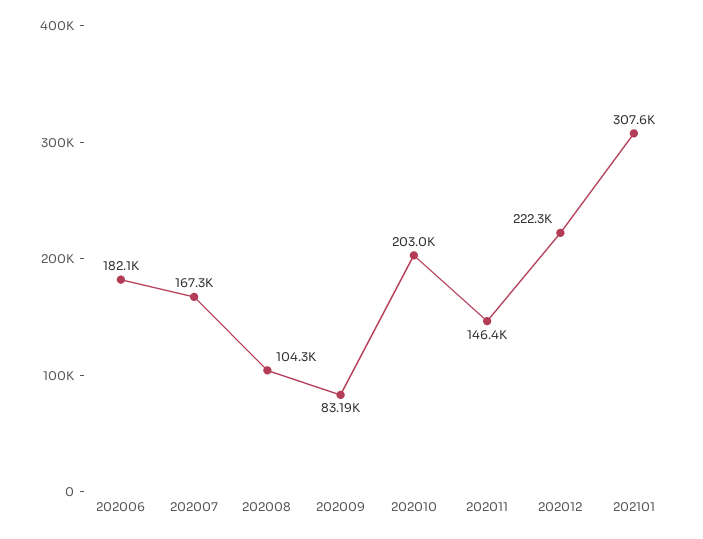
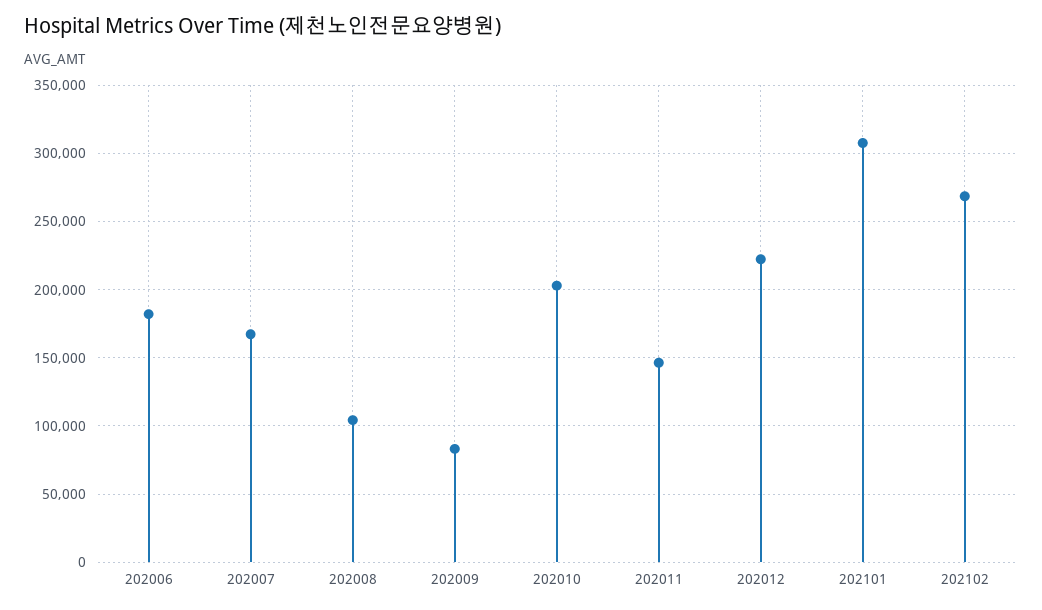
202102: none -> 270000

